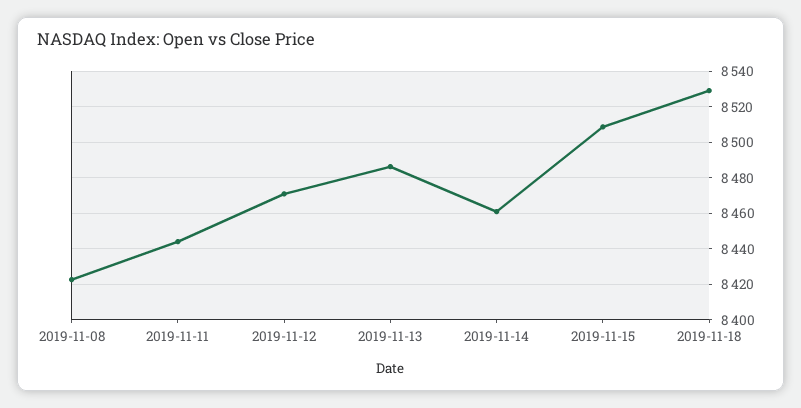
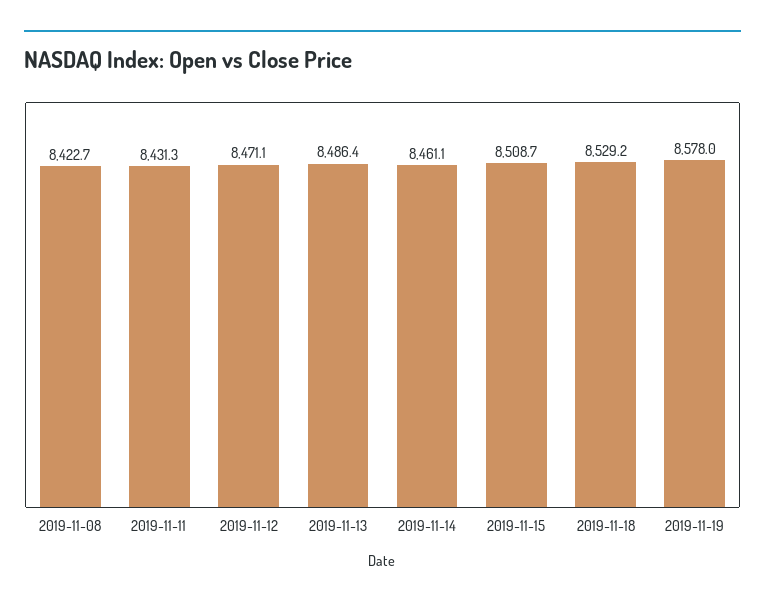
2019-11-11: 8445 -> 8431.3
2019-11-19: none -> 8578

